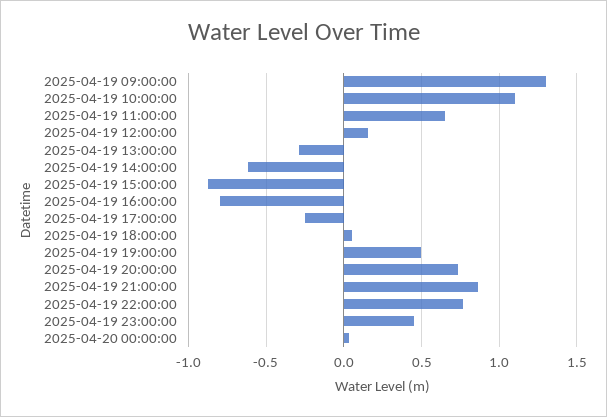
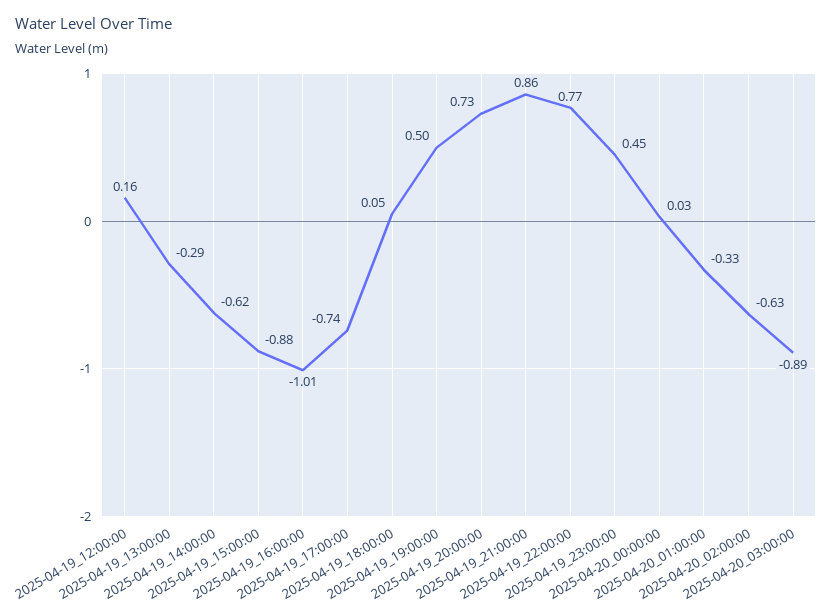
2025-04-19 09:00:00: 1.3 -> none
2025-04-19 10:00:00: 1.1 -> none
2025-04-19 11:00:00: 0.65 -> none
2025-04-19 16:00:00: -0.8 -> -1.01
2025-04-19 17:00:00: -0.25 -> -0.74
2025-04-20_01:00:00: none -> -0.33
2025-04-20_02:00:00: none -> -0.63
2025-04-20_03:00:00: none -> -0.89

